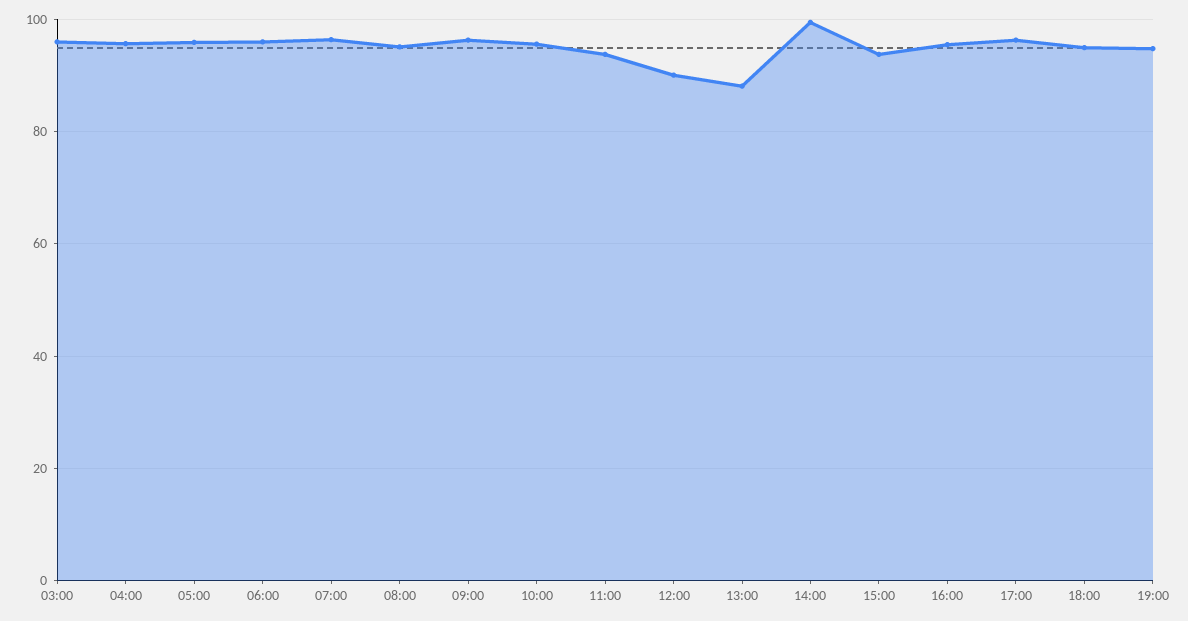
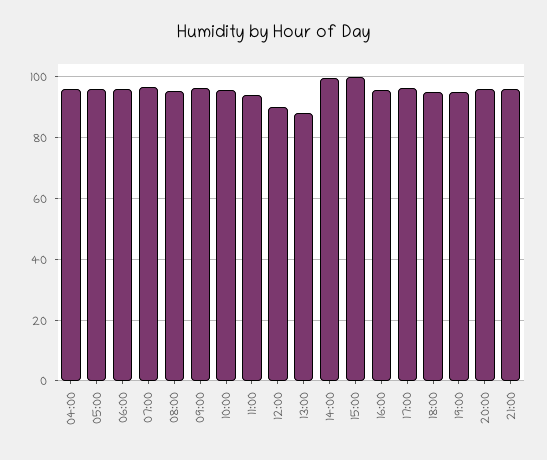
03:00: 96 -> none
15:00: 94 -> 100
20:00: none -> 96
21:00: none -> 96

